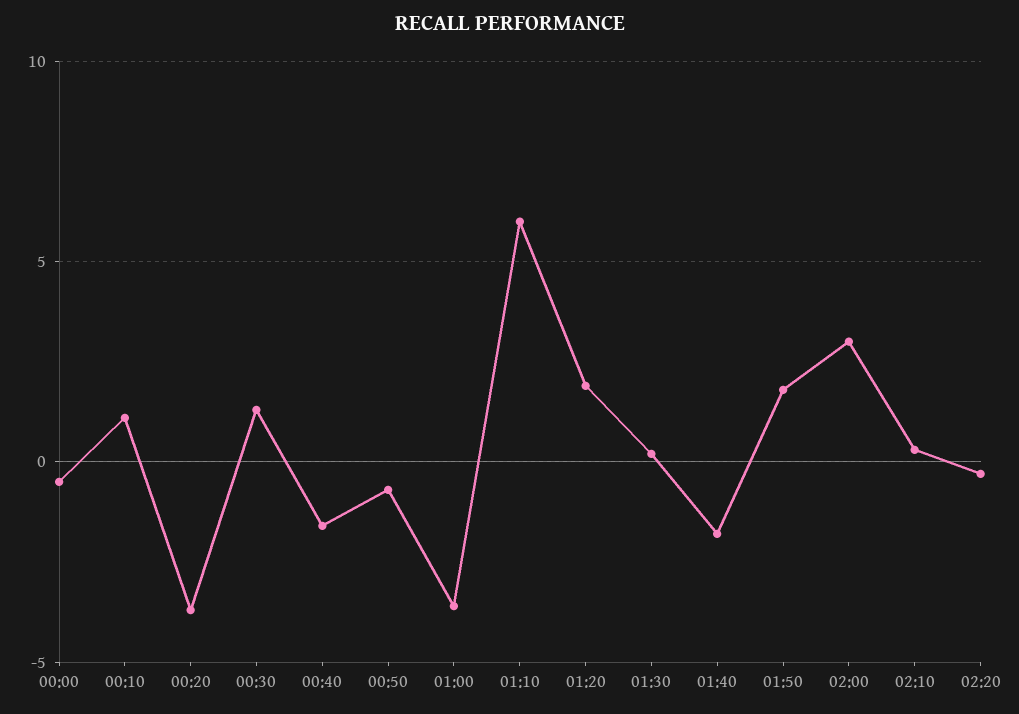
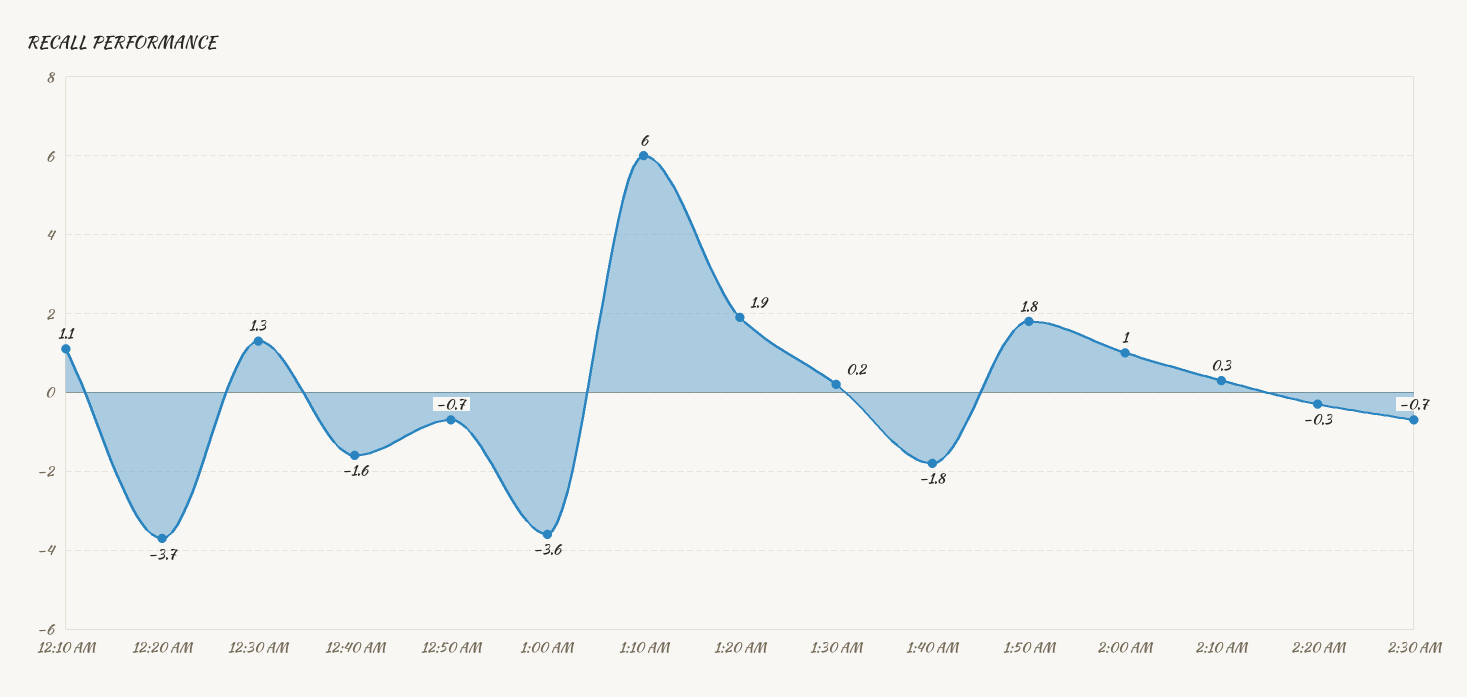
00:00: -0.5 -> none
02:00: 3 -> 1
2:30 AM: none -> -0.7

